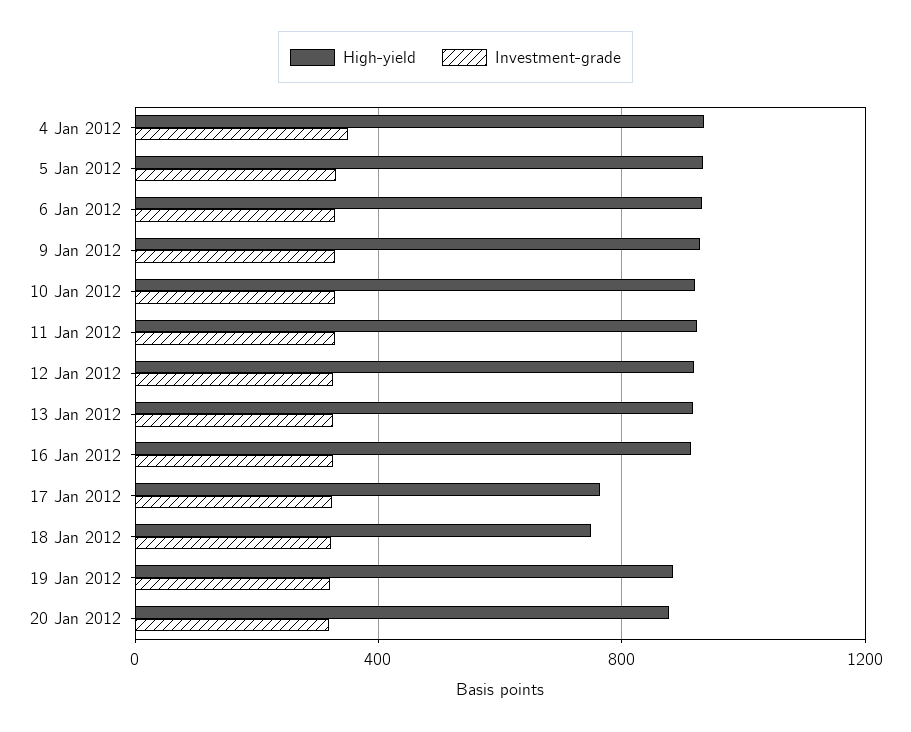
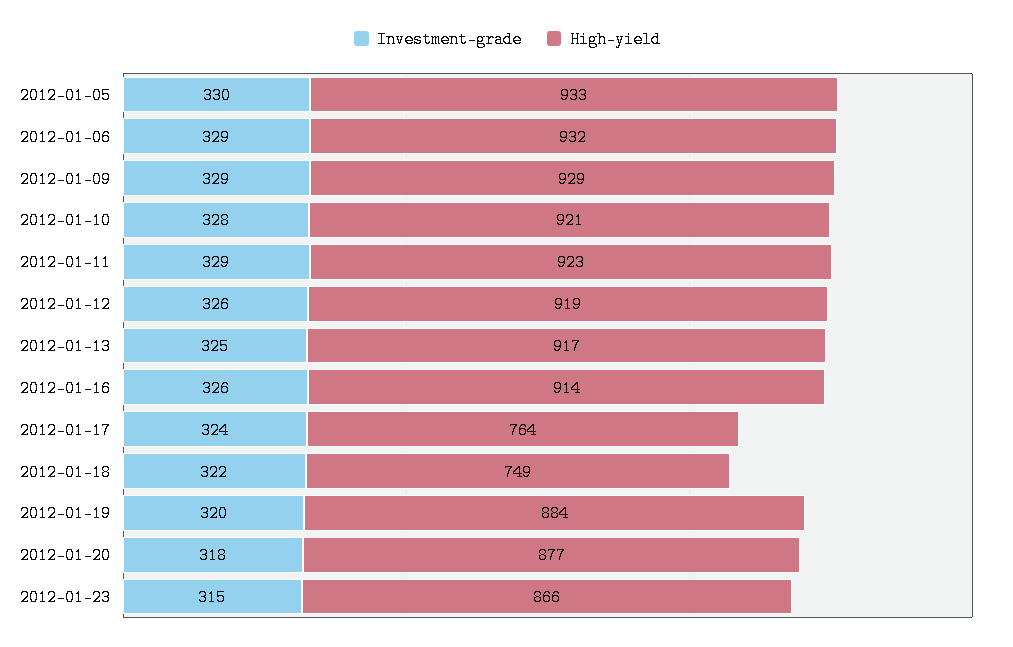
High-yield, 4 Jan 2012: 950 -> none
Investment-grade, 4 Jan 2012: 350 -> none
Investment-grade, 2012-01-23: none -> 315
High-yield, 2012-01-23: none -> 866

